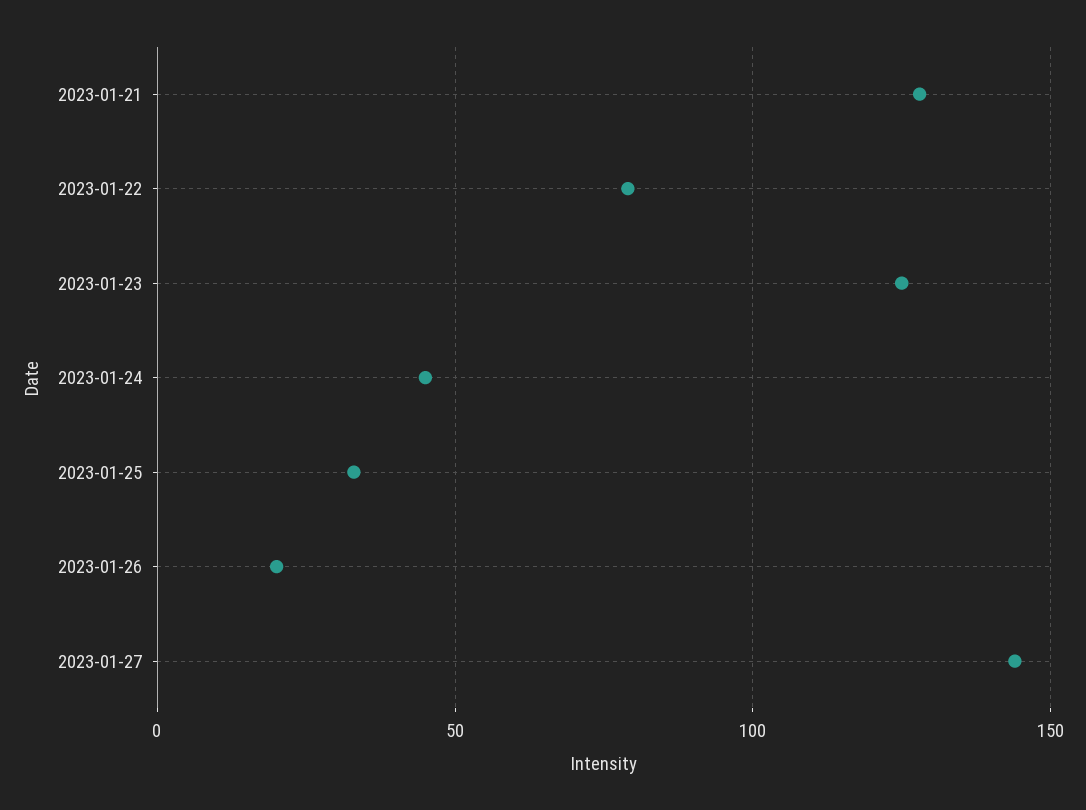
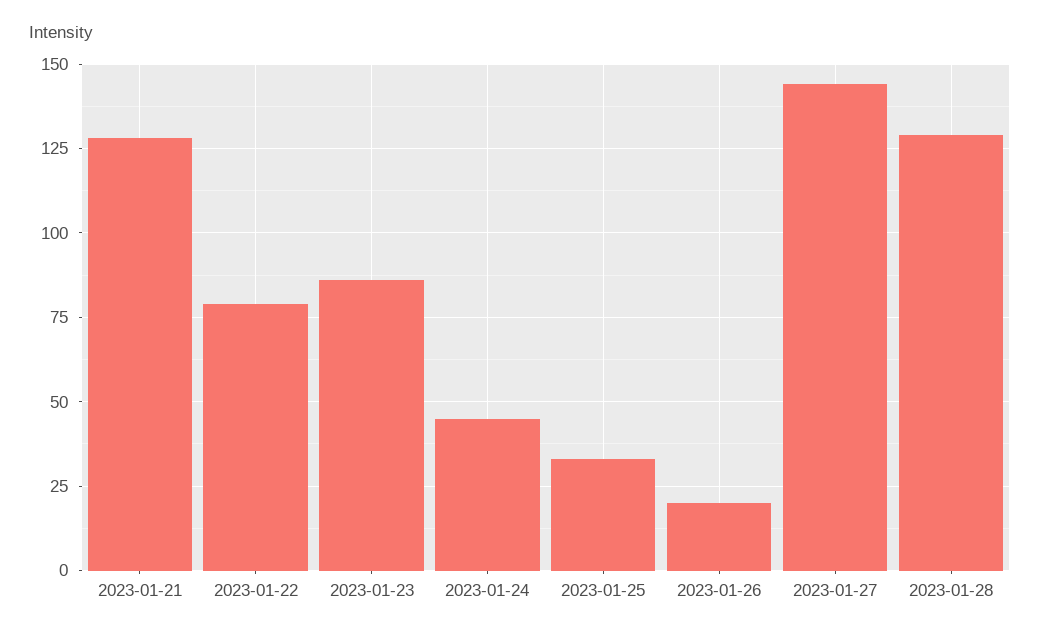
2023-01-23: 125 -> 85
2023-01-28: none -> 130

